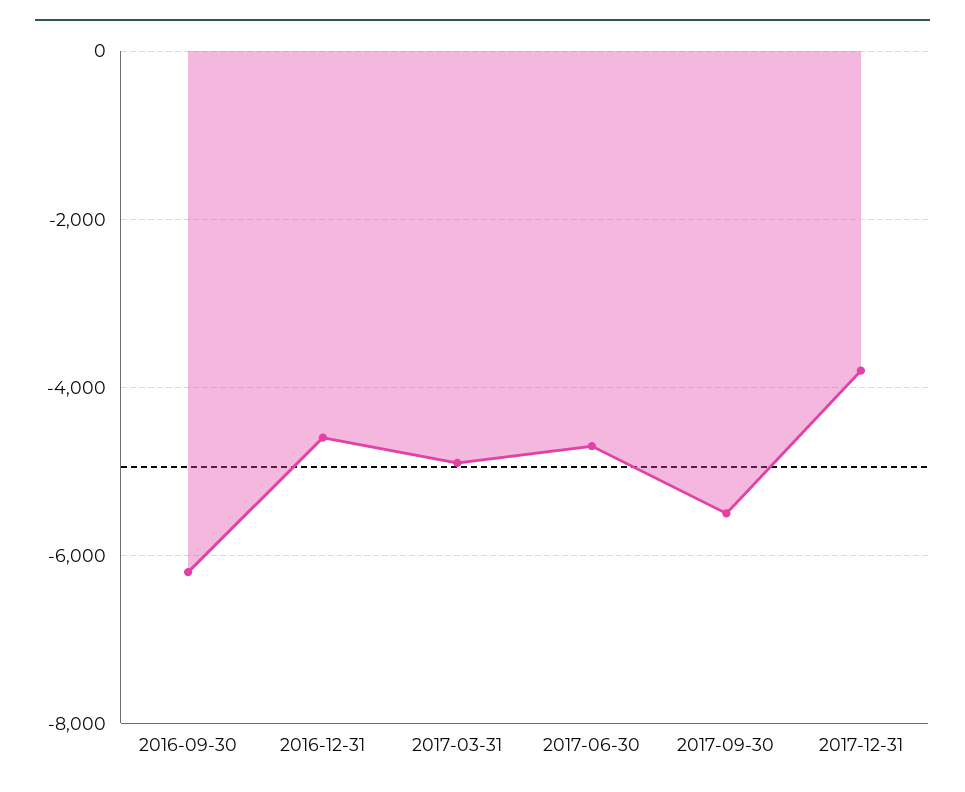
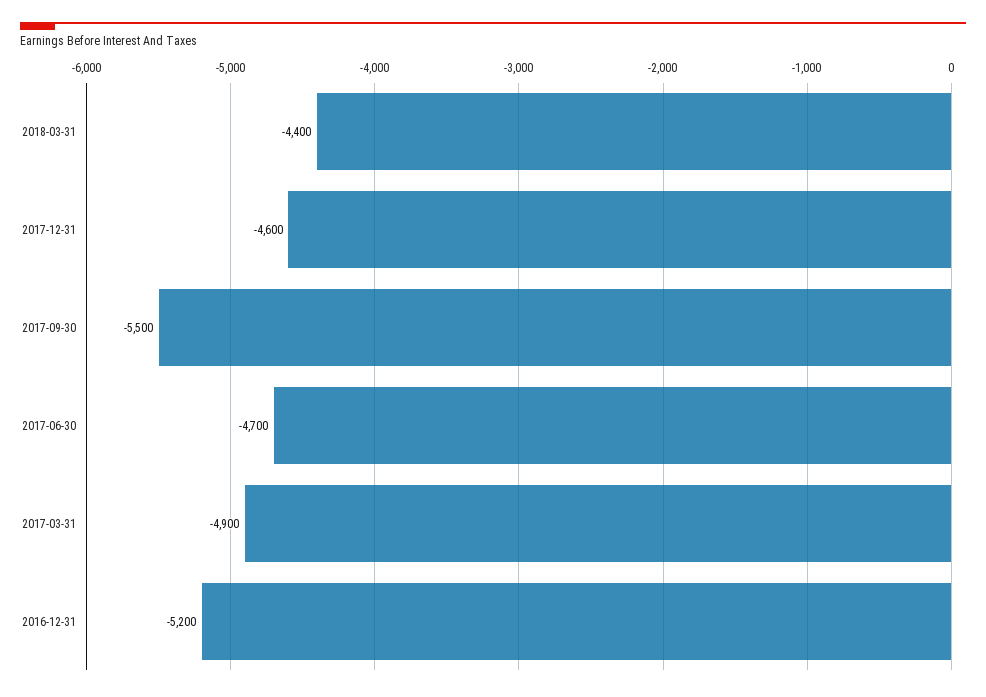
2016-09-30: -6200 -> none
2016-12-31: -4600 -> -5200
2017-12-31: -3800 -> -4600
2018-03-31: none -> -4400

